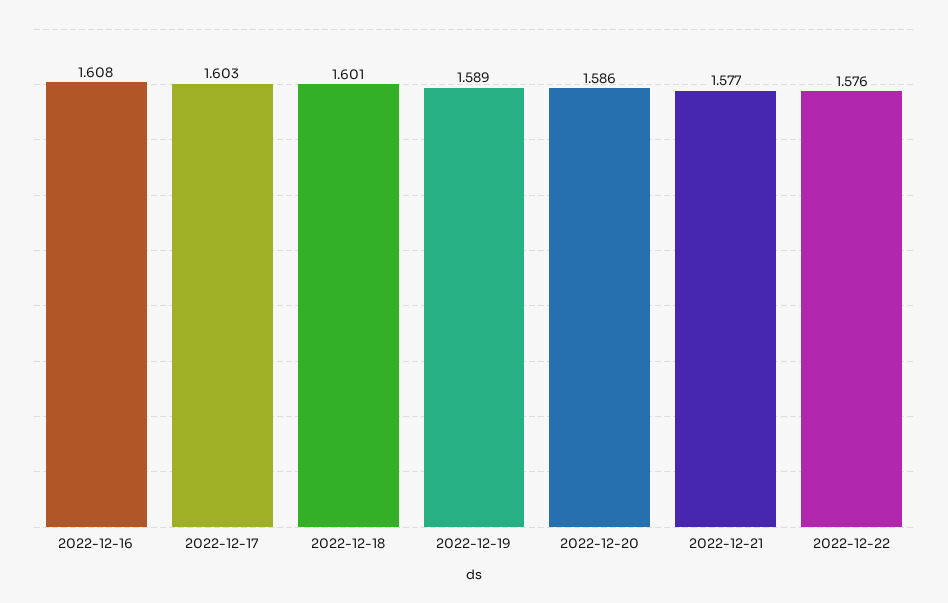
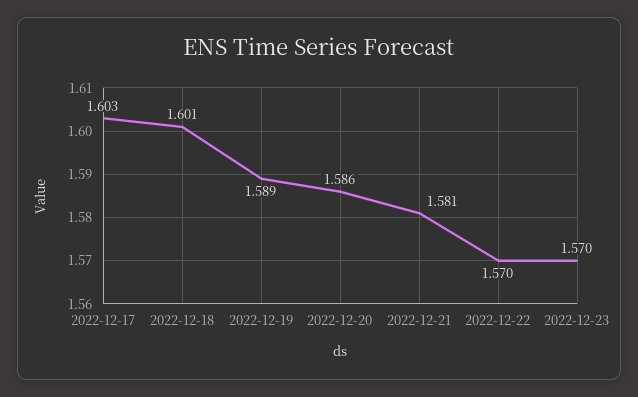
2022-12-16: 1.608 -> none
2022-12-21: 1.577 -> 1.581
2022-12-22: 1.576 -> 1.57
2022-12-23: none -> 1.57

